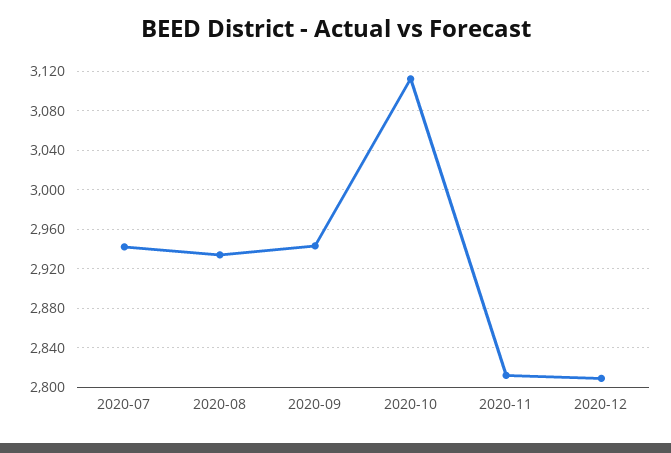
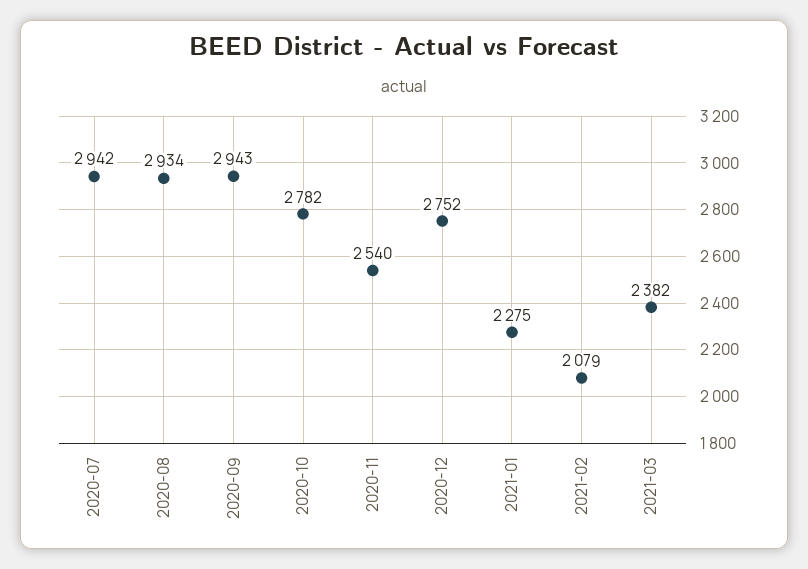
2020-10: 3110 -> 2782
2020-11: 2810 -> 2540
2020-12: 2810 -> 2752
2021-01: none -> 2275
2021-02: none -> 2079
2021-03: none -> 2382

